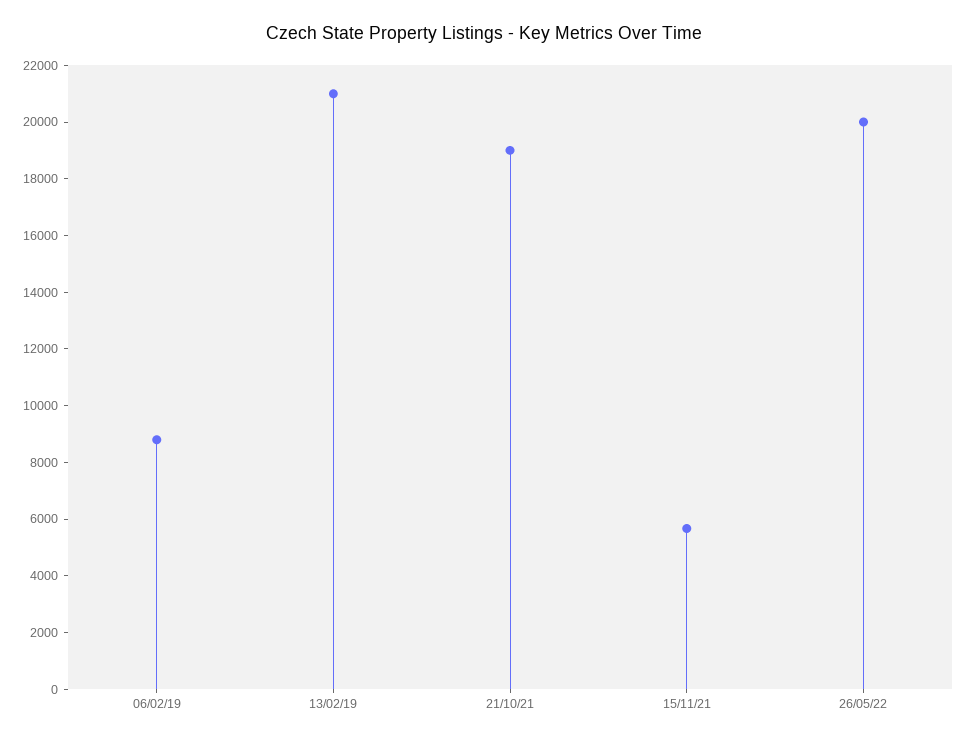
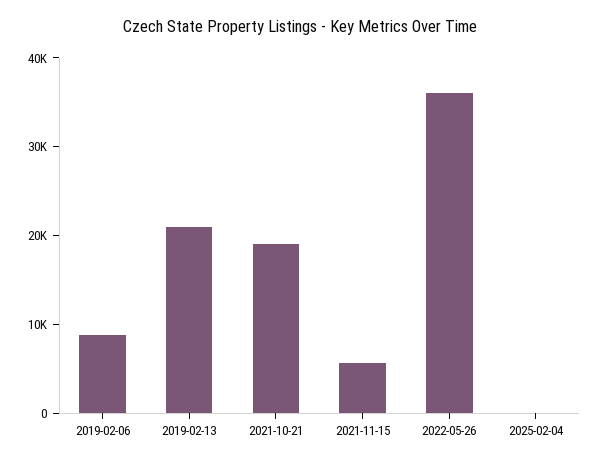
26/05/22: 20000 -> 36000
2025-02-04: none -> 0

